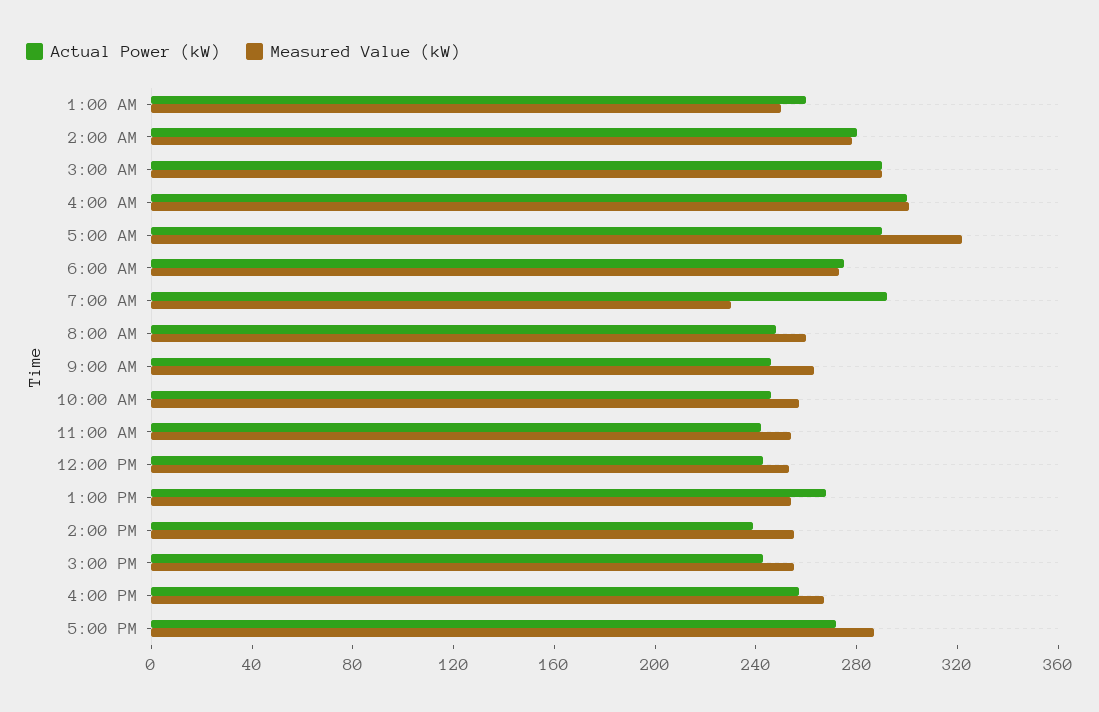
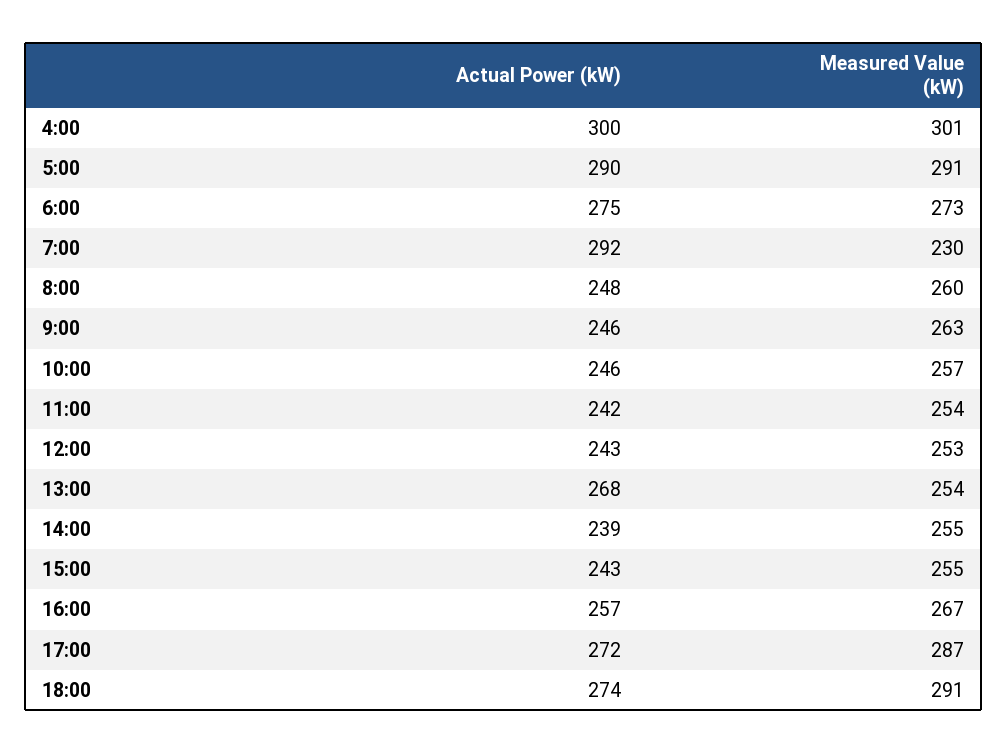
Actual Power (kW), 1:00 AM: 260 -> none
Measured Value (kW), 1:00 AM: 250 -> none
Actual Power (kW), 2:00 AM: 280 -> none
Measured Value (kW), 2:00 AM: 280 -> none
Actual Power (kW), 3:00 AM: 290 -> none
Measured Value (kW), 3:00 AM: 290 -> none
Measured Value (kW), 5:00 AM: 320 -> 291
Actual Power (kW), 18:00: none -> 274
Measured Value (kW), 18:00: none -> 291

